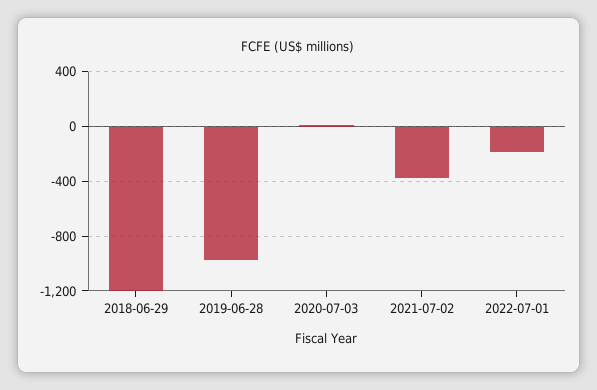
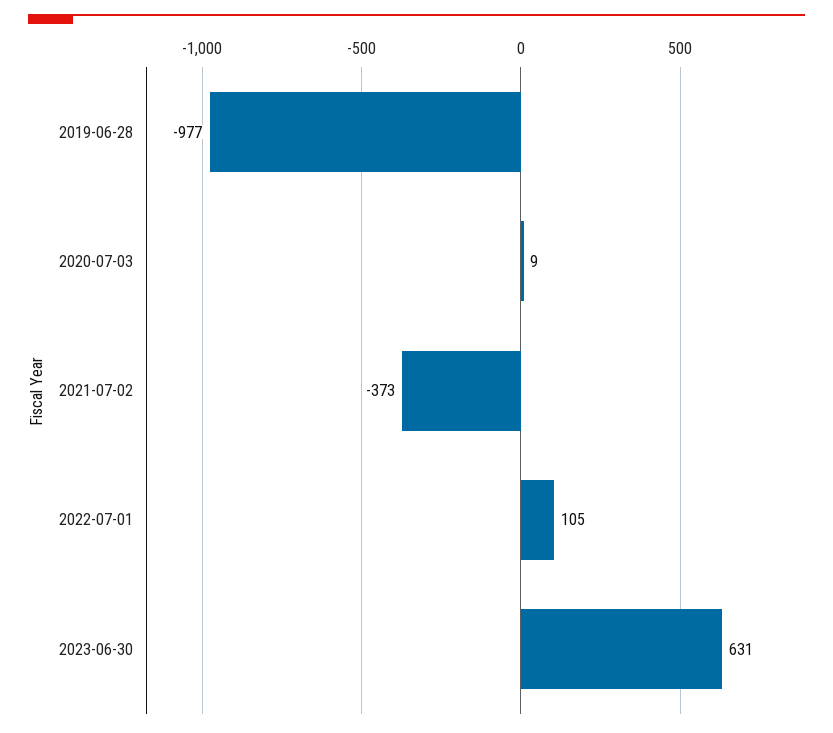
2018-06-29: -1200 -> none
2022-07-01: -200 -> 105
2023-06-30: none -> 631

